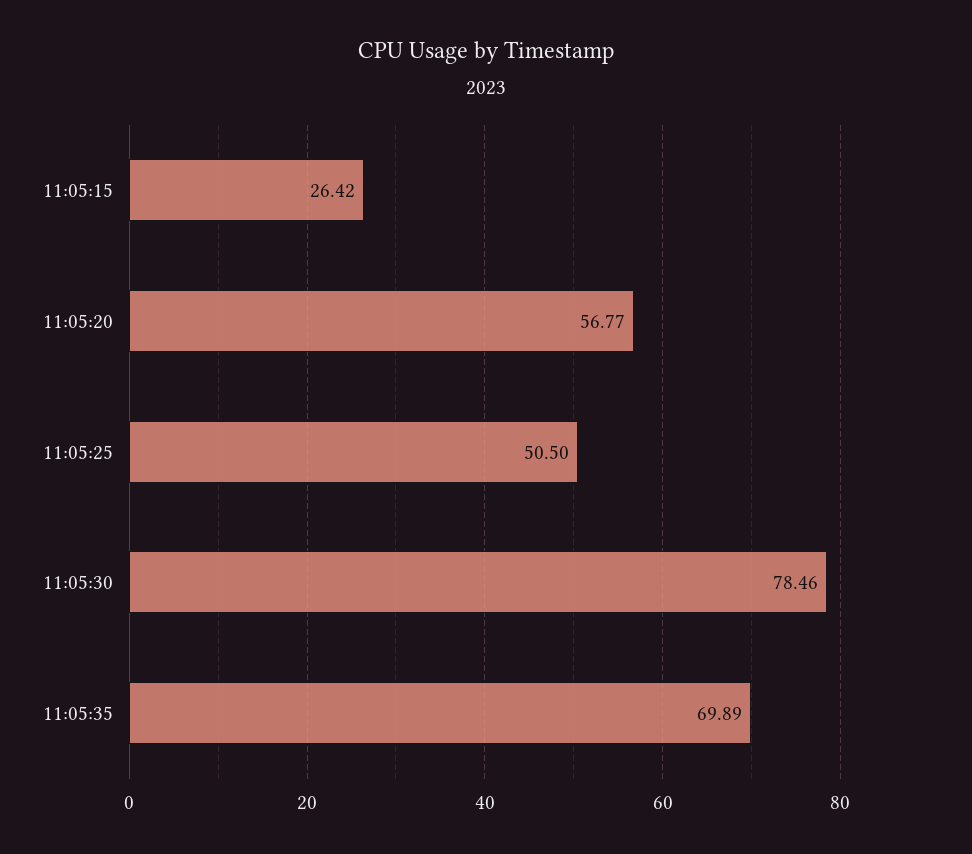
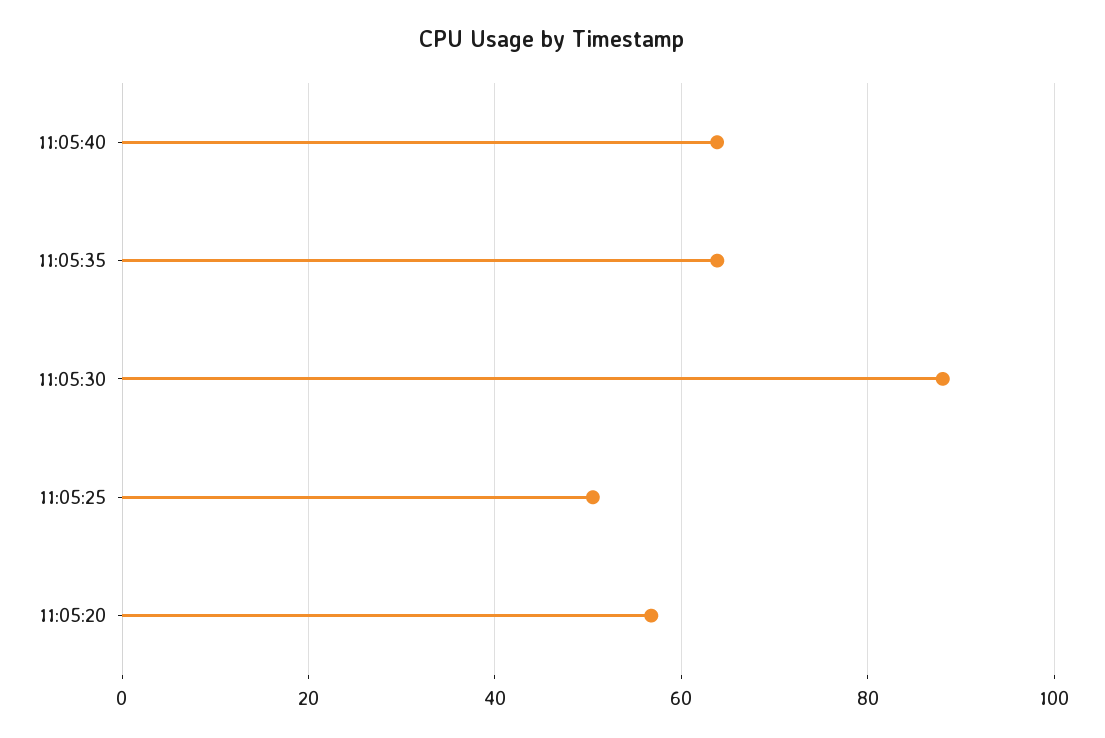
11:05:15: 26.42 -> none
11:05:30: 78.46 -> 88
11:05:35: 69.89 -> 64
11:05:40: none -> 64

